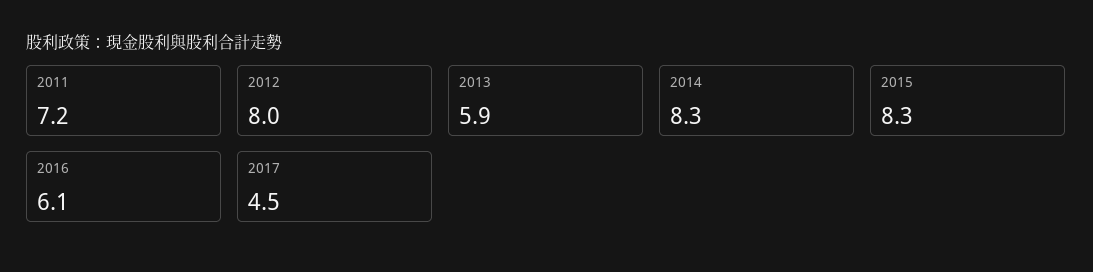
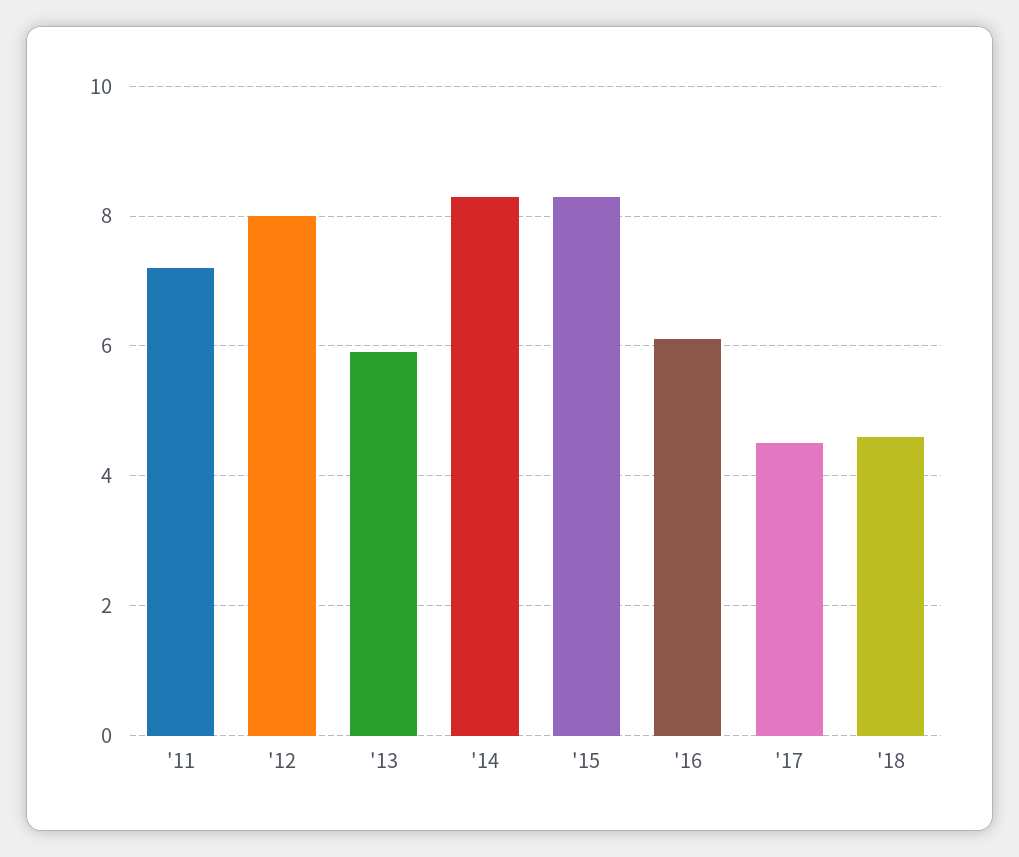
'18: none -> 4.5

